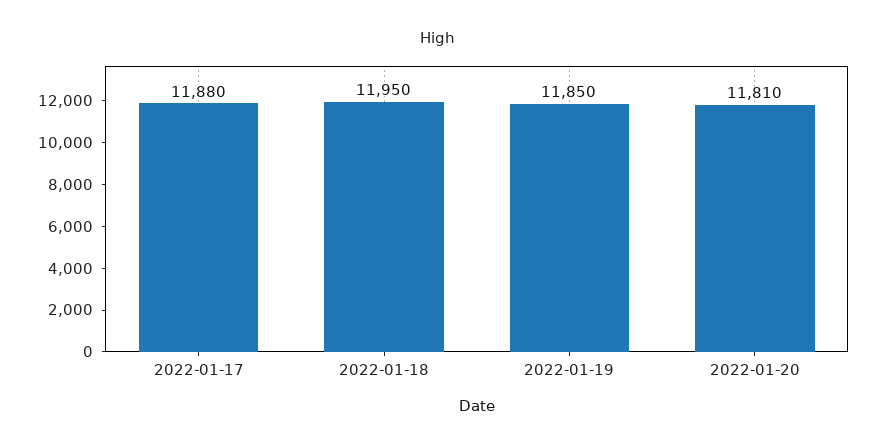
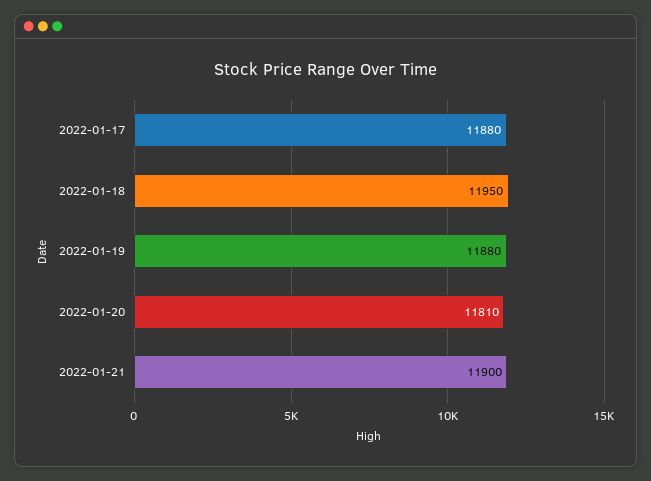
2022-01-19: 11850 -> 11880
2022-01-21: none -> 11900

